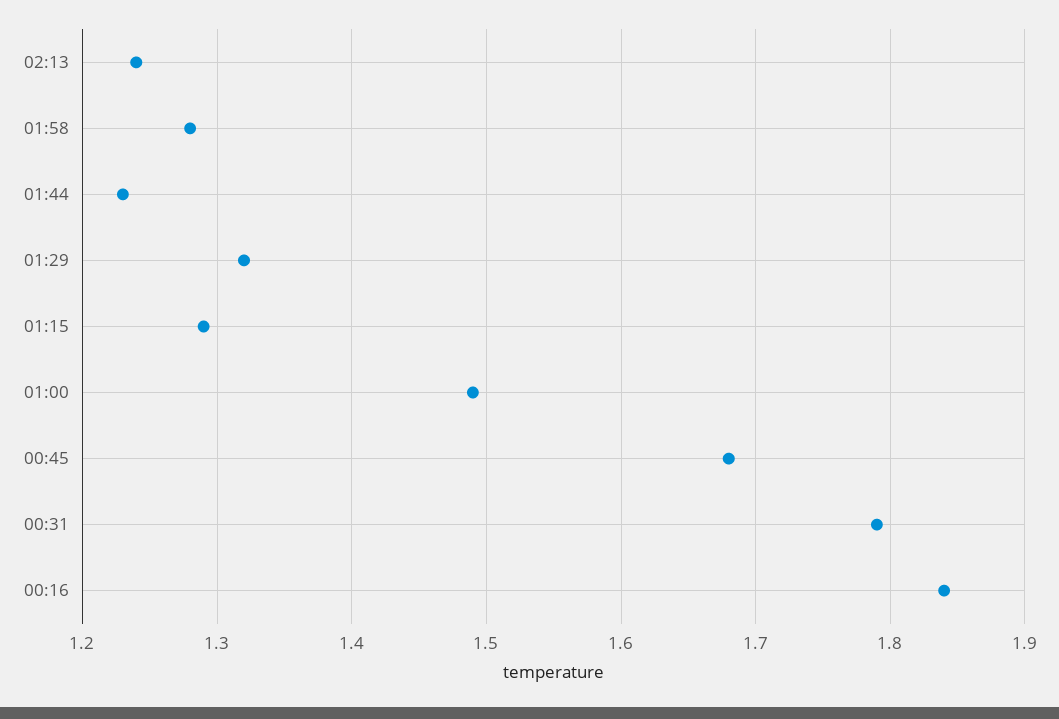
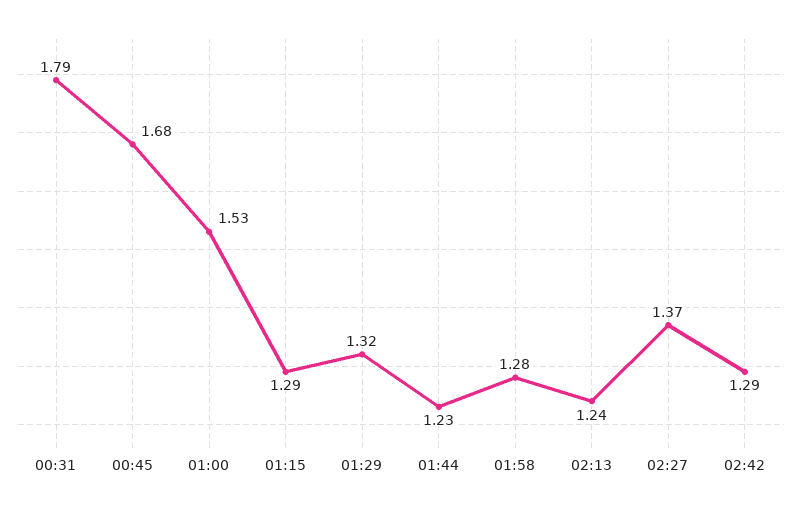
01:00: 1.49 -> 1.53
00:16: 1.84 -> none
02:27: none -> 1.37
02:42: none -> 1.29

